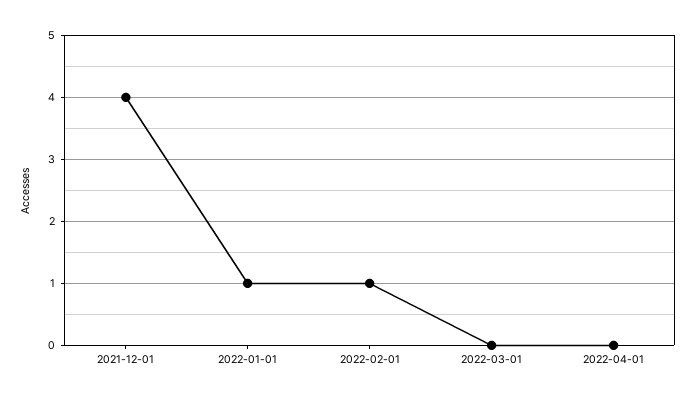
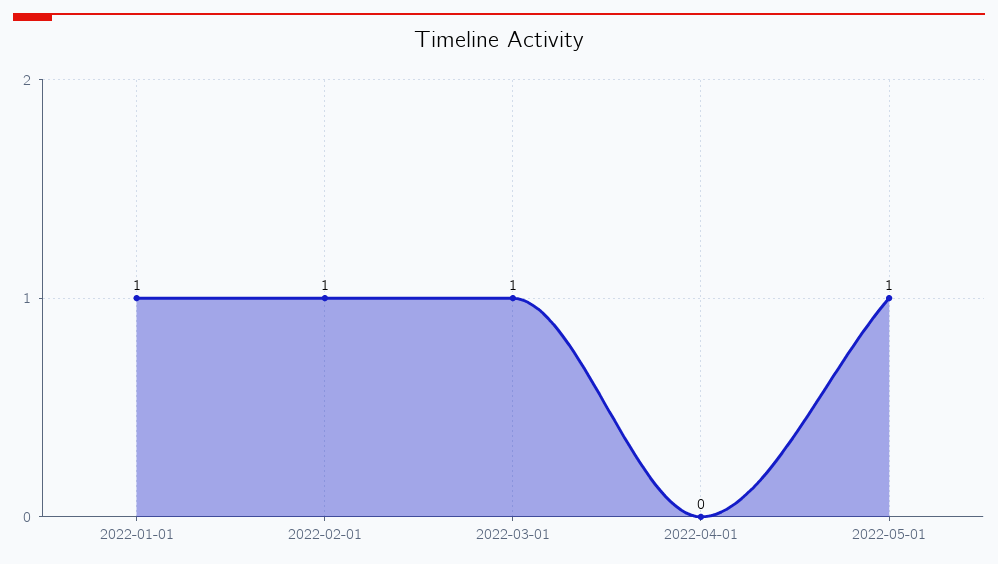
2021-12-01: 4 -> none
2022-03-01: 0 -> 1
2022-05-01: none -> 1

